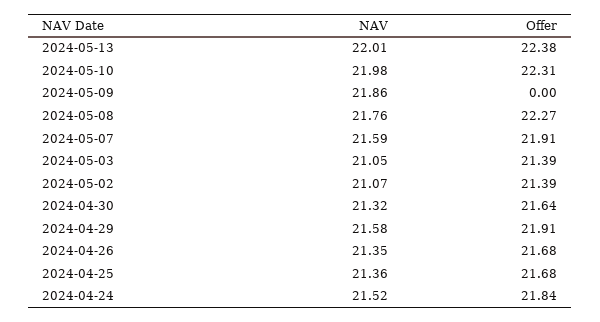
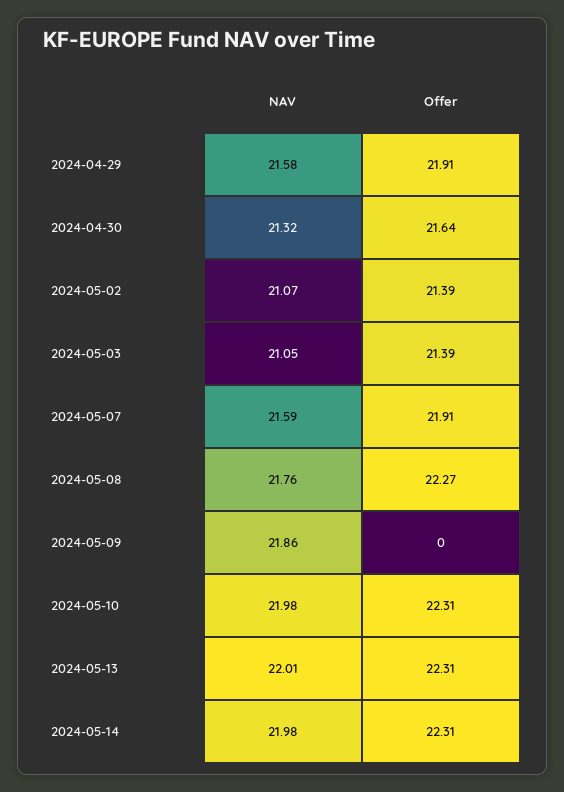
Offer, 2024-05-13: 22.38 -> 22.31
NAV, 2024-04-26: 21.35 -> none
Offer, 2024-04-26: 21.68 -> none
NAV, 2024-04-25: 21.36 -> none
Offer, 2024-04-25: 21.68 -> none
NAV, 2024-04-24: 21.52 -> none
Offer, 2024-04-24: 21.84 -> none
NAV, 2024-05-14: none -> 21.98
Offer, 2024-05-14: none -> 22.31

